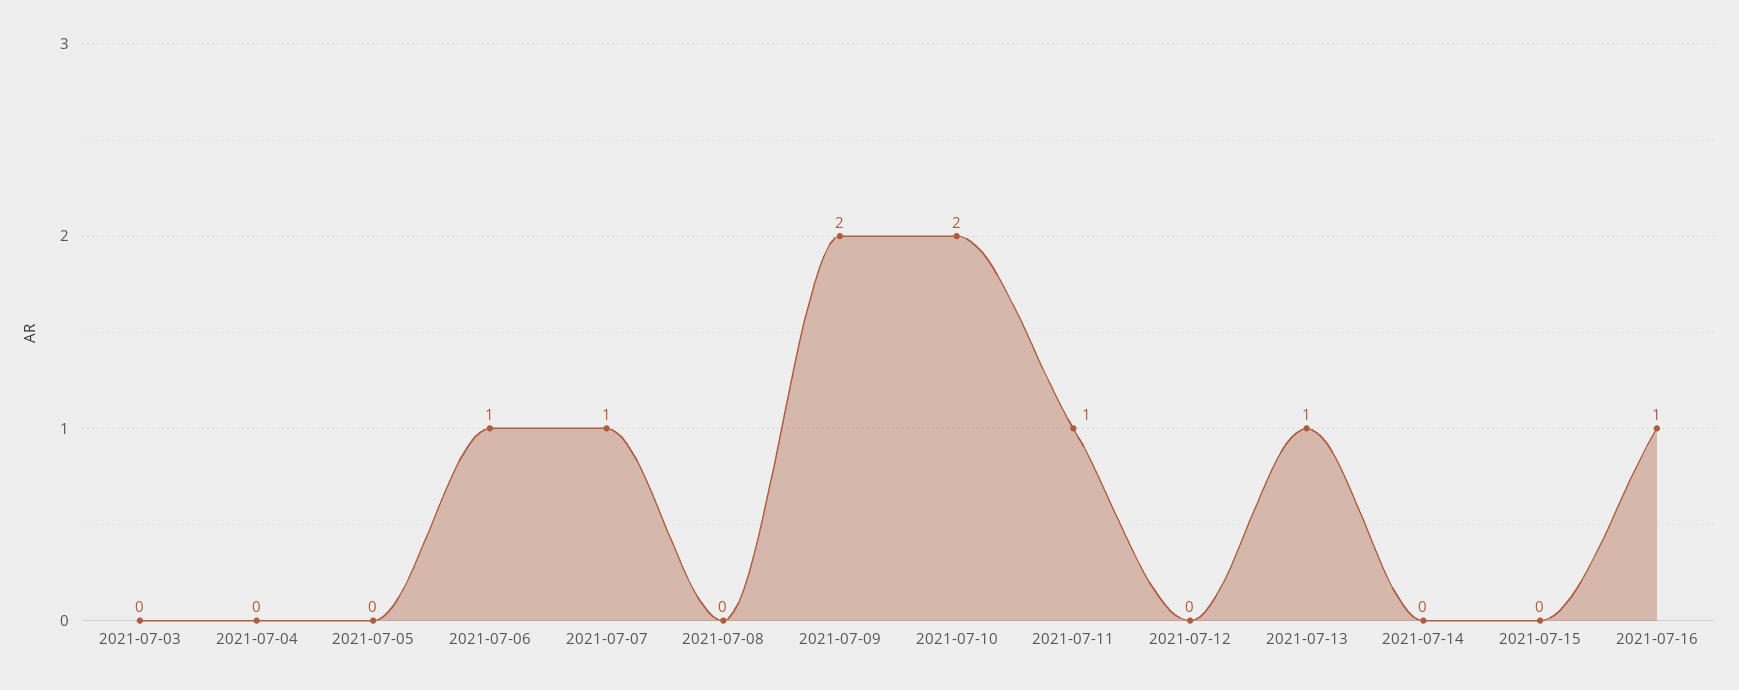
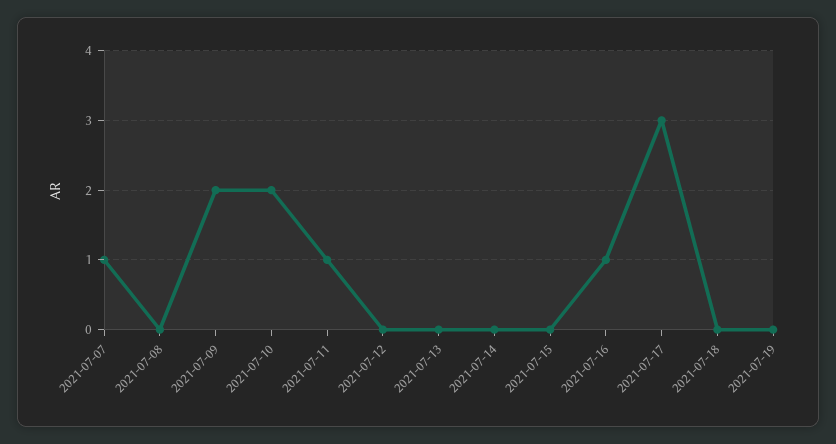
2021-07-03: 0 -> none
2021-07-04: 0 -> none
2021-07-05: 0 -> none
2021-07-06: 1 -> none
2021-07-13: 1 -> 0
2021-07-17: none -> 3
2021-07-18: none -> 0
2021-07-19: none -> 0

